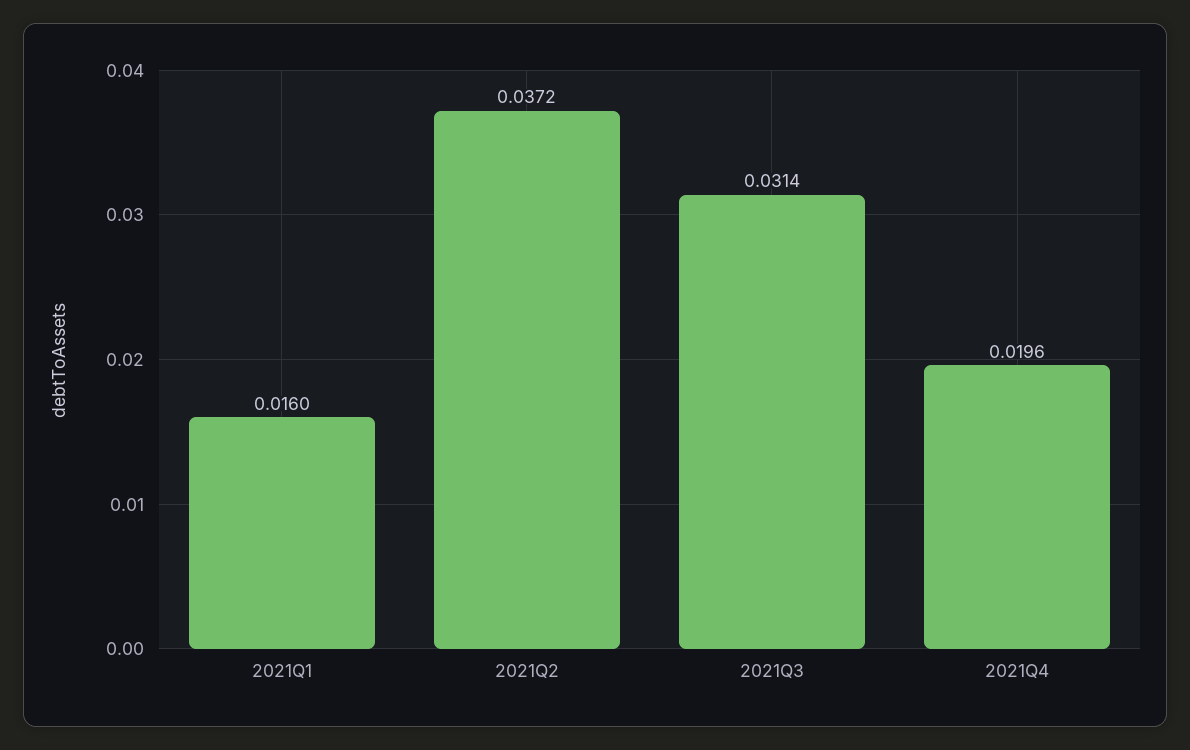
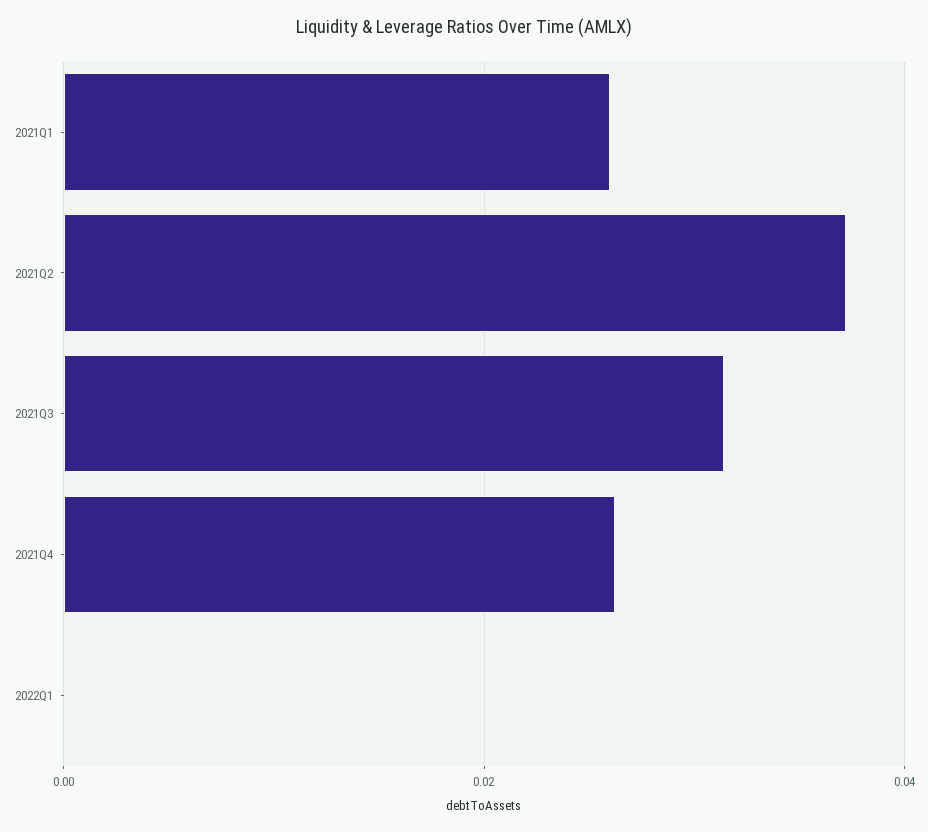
2021Q1: 0.016 -> 0.026
2021Q4: 0.0196 -> 0.026
2022Q1: none -> 0

